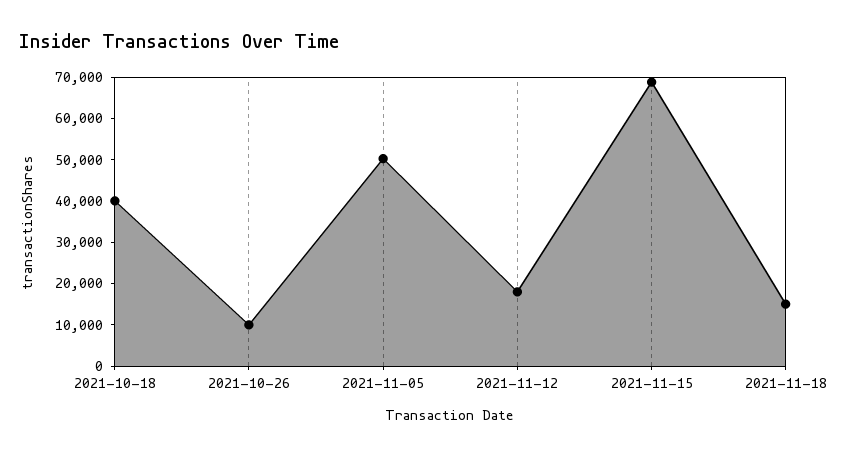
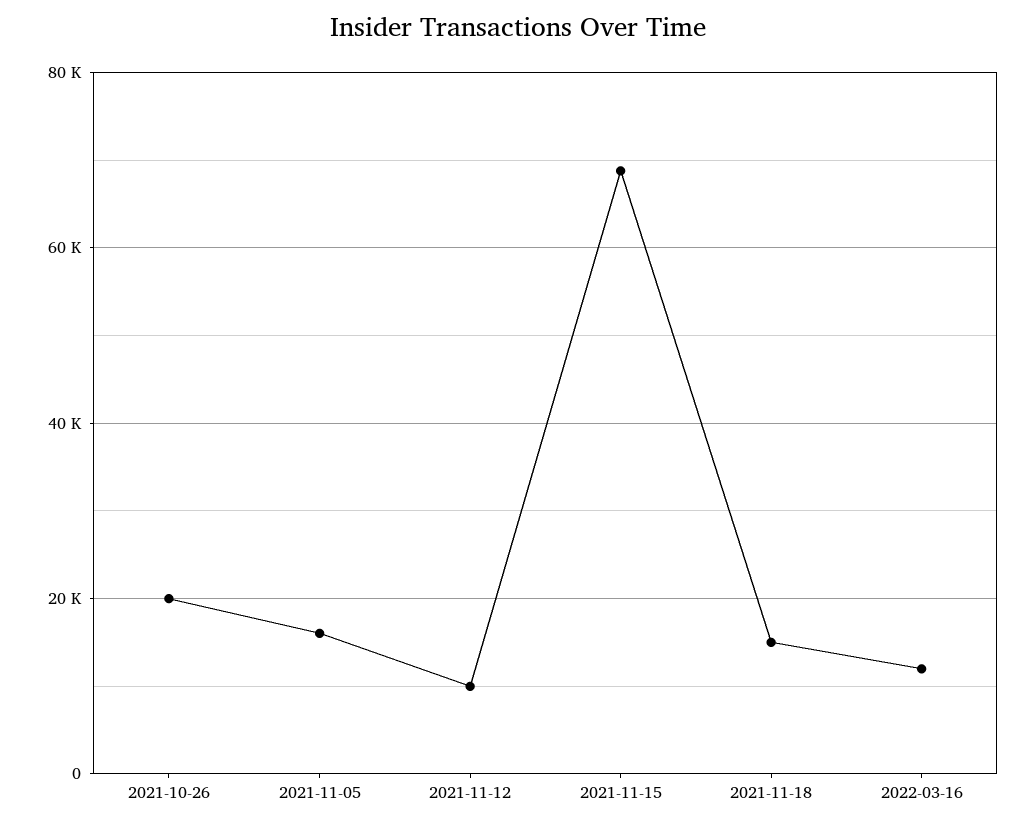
2021-10-18: 40000 -> none
2021-10-26: 10000 -> 20000
2021-11-05: 50000 -> 16000
2021-11-12: 18000 -> 10000
2022-03-16: none -> 12000

